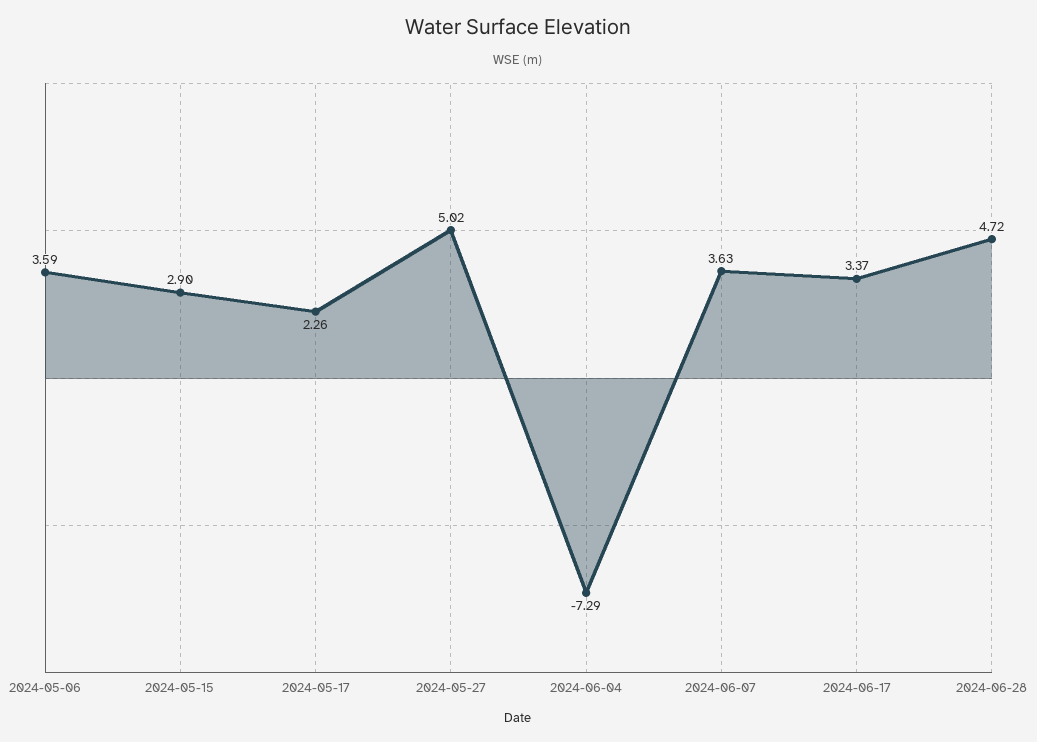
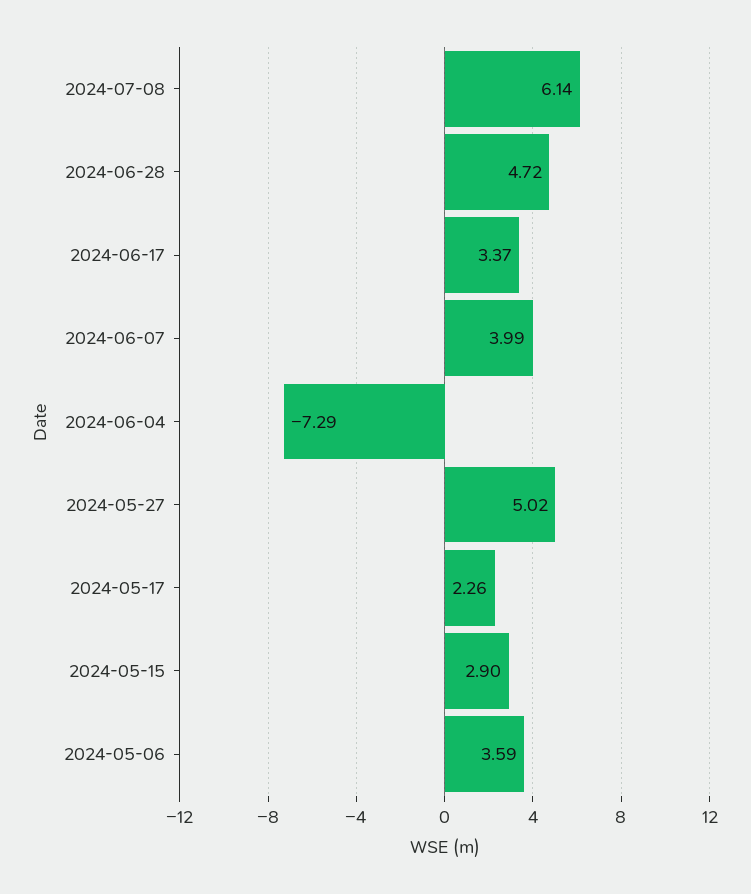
2024-06-07: 3.63 -> 3.99
2024-07-08: none -> 6.14

